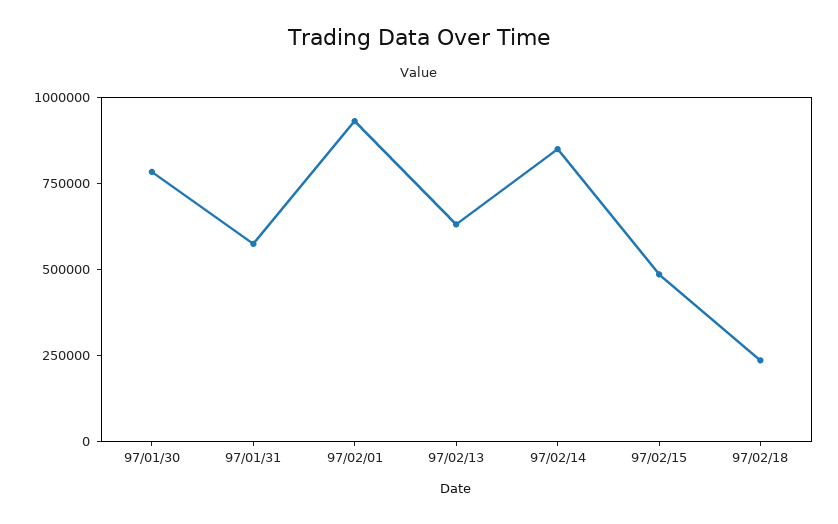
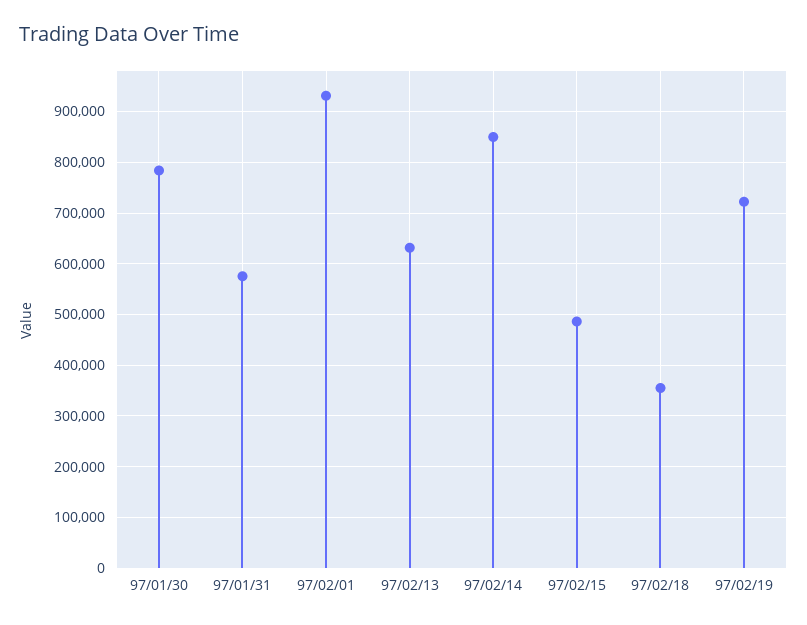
97/02/18: 250000 -> 360000
97/02/19: none -> 720000

